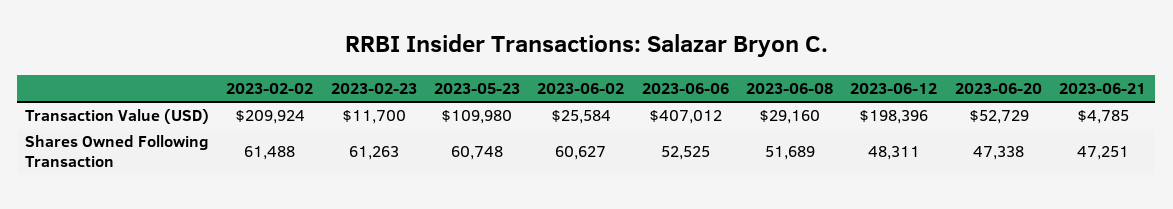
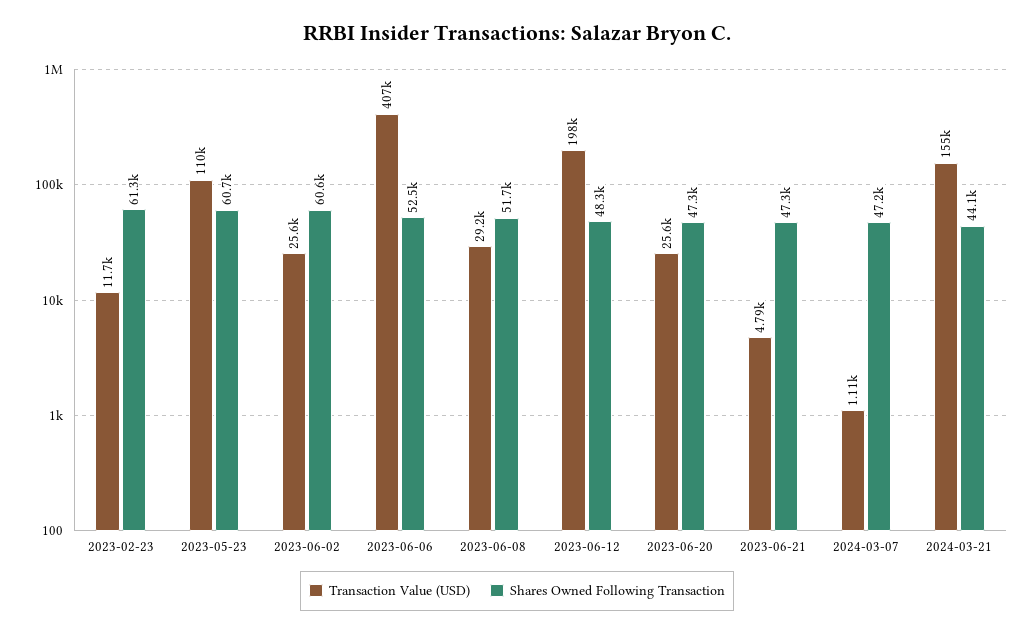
Transaction Value (USD), 2023-02-02: 209924 -> none
Transaction Value (USD), 2023-06-20: 52729 -> 25600
Shares Owned Following Transaction, 2023-02-02: 61488 -> none
Transaction Value (USD), 2024-03-07: none -> 1110
Shares Owned Following Transaction, 2024-03-07: none -> 47200
Transaction Value (USD), 2024-03-21: none -> 155000
Shares Owned Following Transaction, 2024-03-21: none -> 44100

